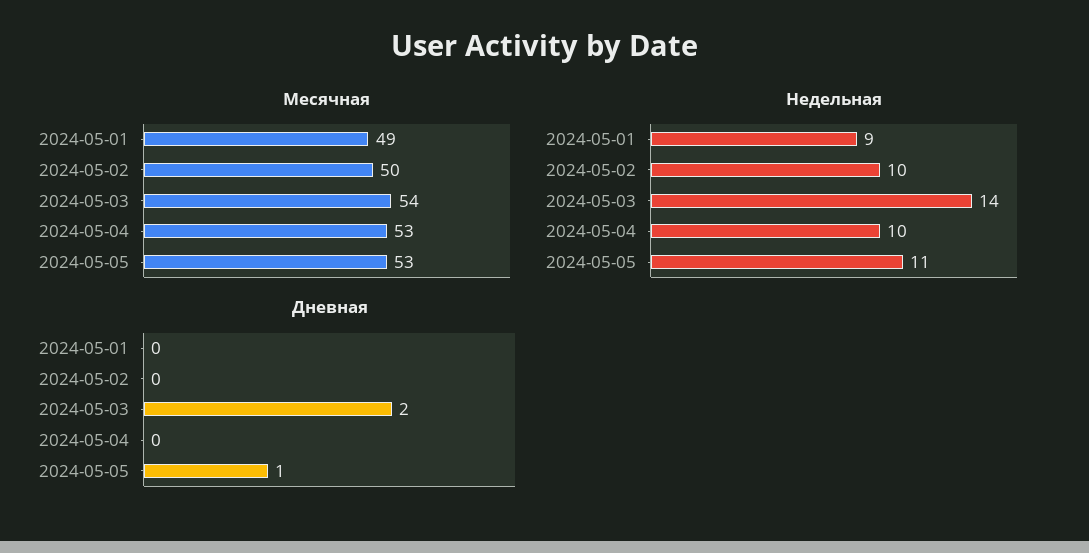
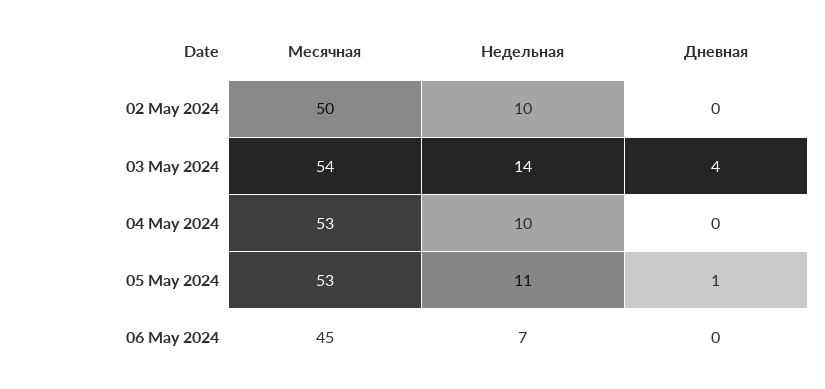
Месячная, 2024-05-01: 49 -> none
Недельная, 2024-05-01: 9 -> none
Дневная, 2024-05-01: 0 -> none
Дневная, 2024-05-03: 2 -> 4
Месячная, 06 May 2024: none -> 45
Недельная, 06 May 2024: none -> 7
Дневная, 06 May 2024: none -> 0

